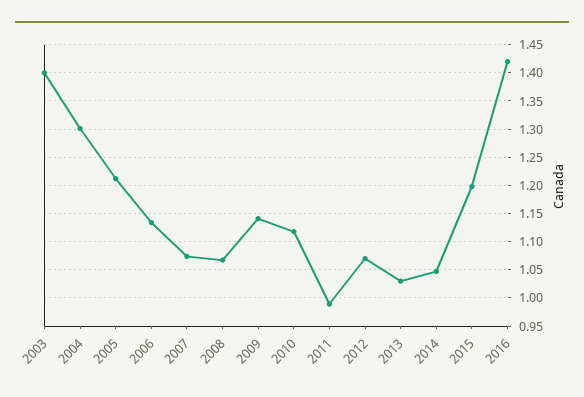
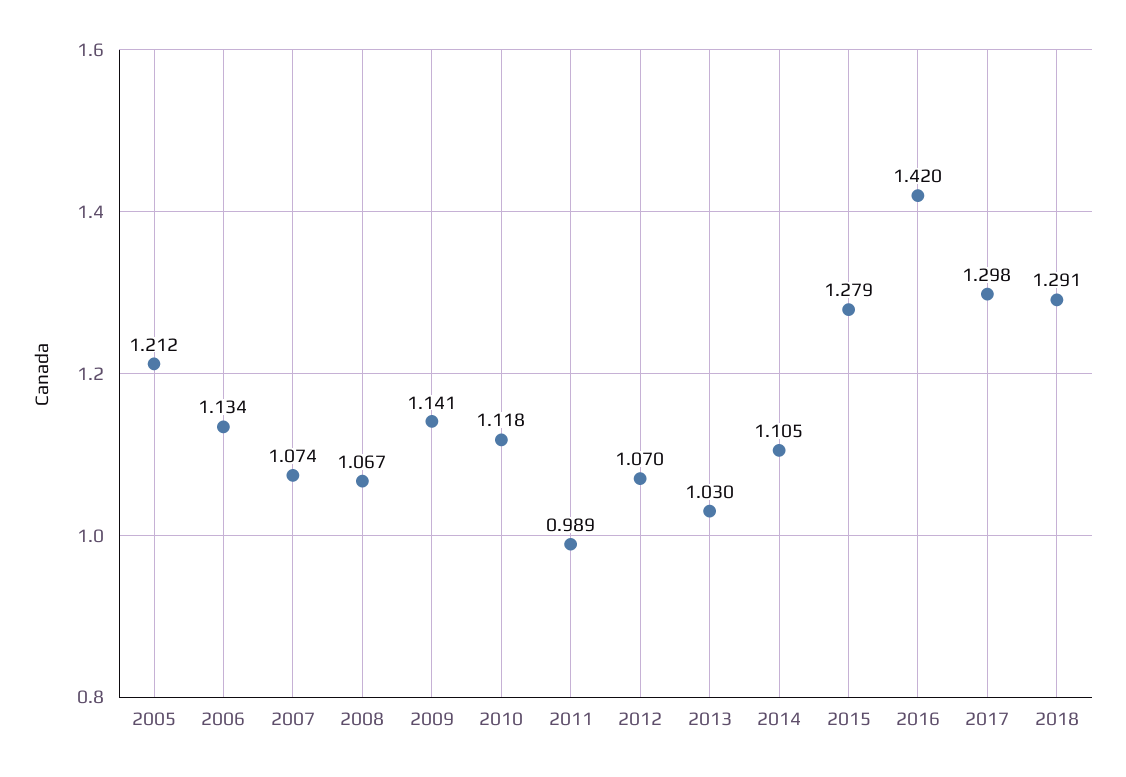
2003: 1.4 -> none
2004: 1.3 -> none
2014: 1.05 -> 1.105
2015: 1.2 -> 1.279
2017: none -> 1.298
2018: none -> 1.291

